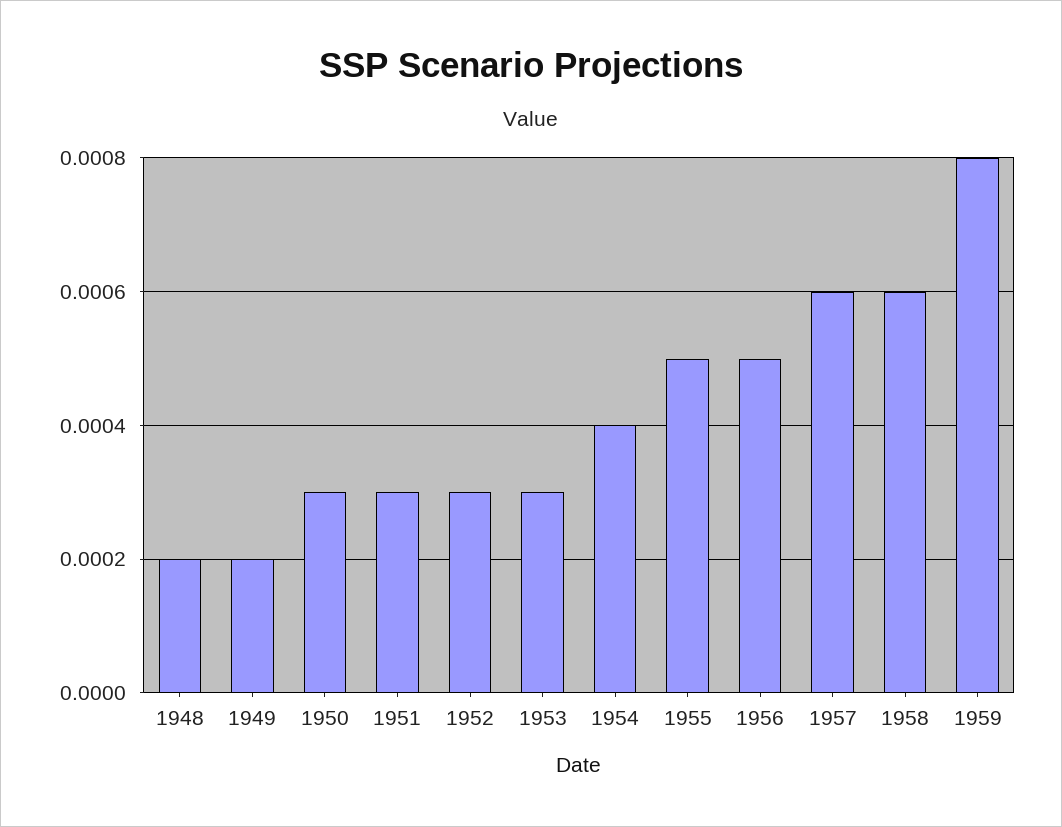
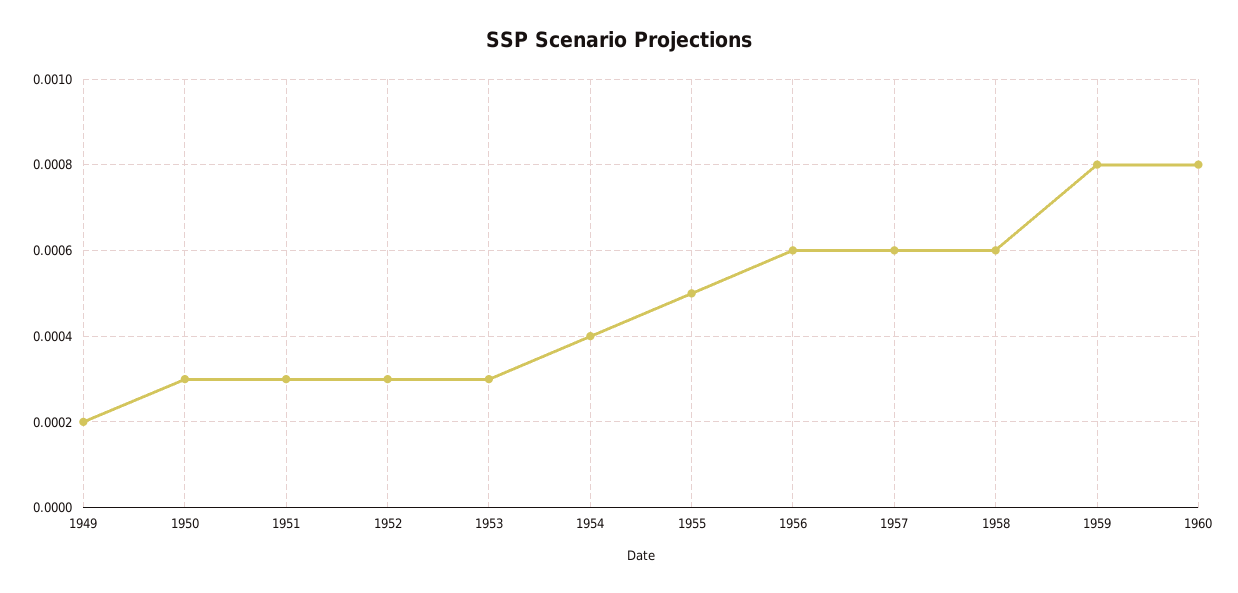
1948: 0.0002 -> none
1956: 0.0005 -> 0.0006
1960: none -> 0.0008

